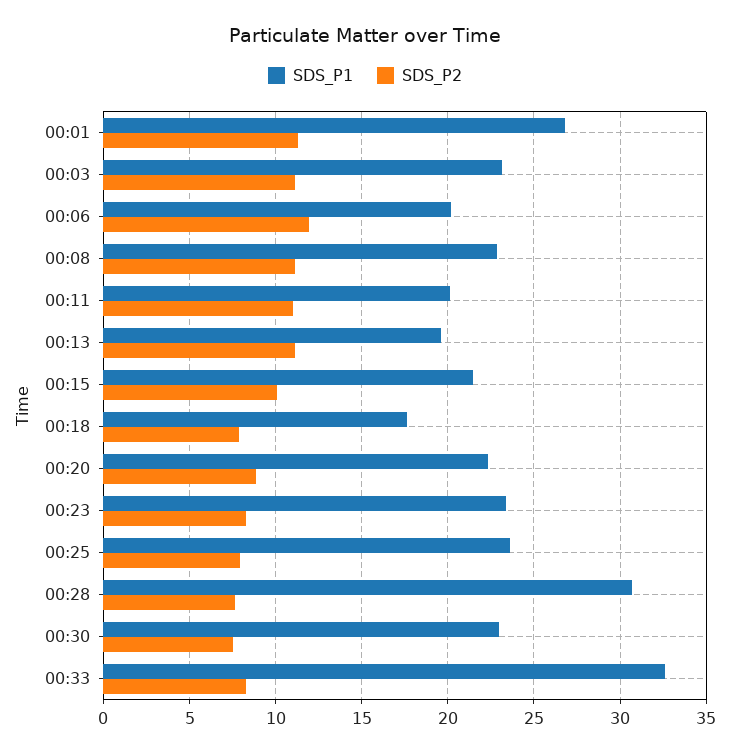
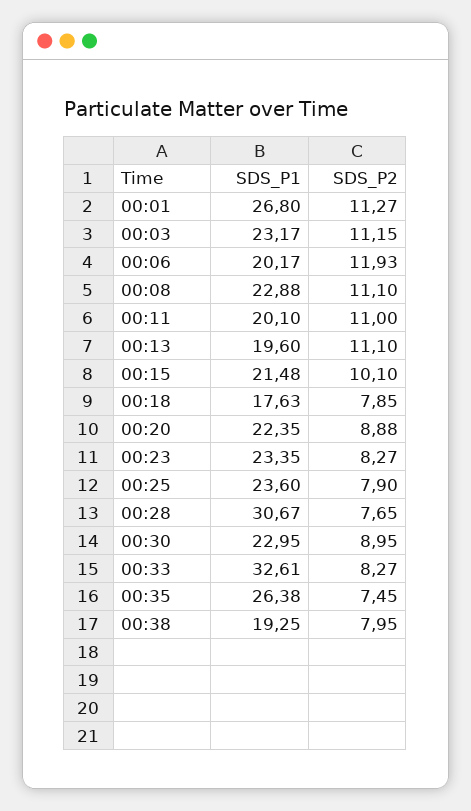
SDS_P2, 00:30: 7.5 -> 8.95
SDS_P1, 00:35: none -> 26.38
SDS_P2, 00:35: none -> 7.45
SDS_P1, 00:38: none -> 19.25
SDS_P2, 00:38: none -> 7.95

